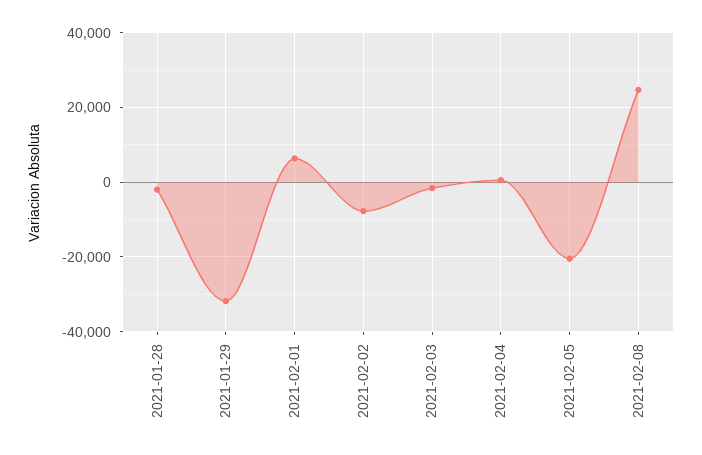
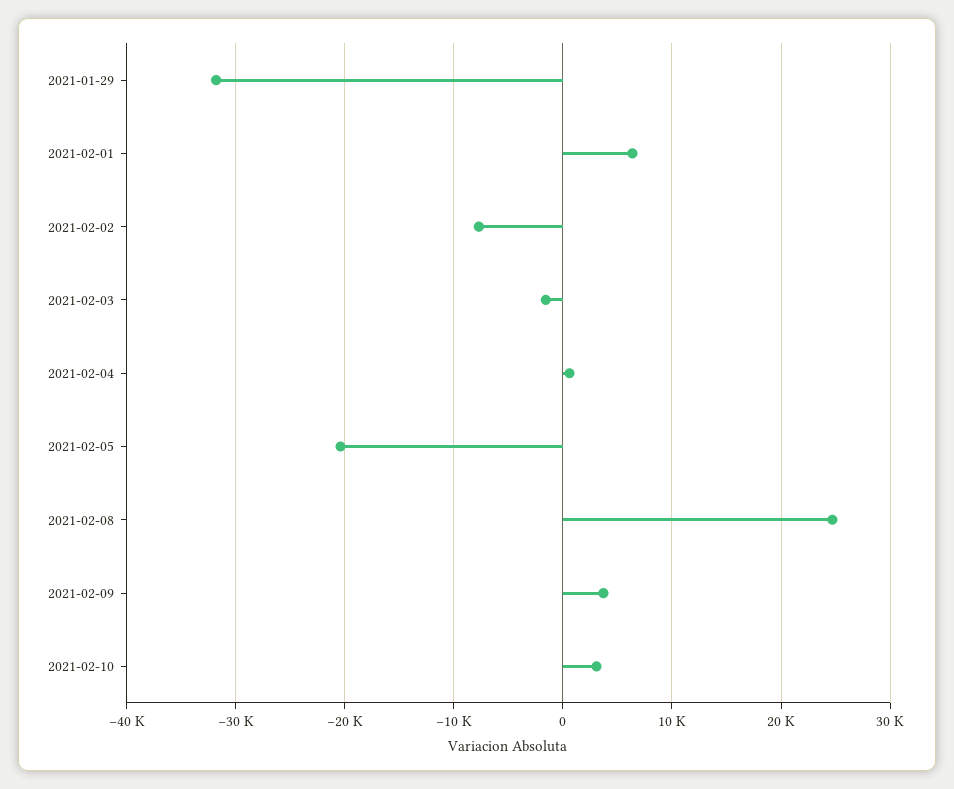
2021-01-28: -2000 -> none
2021-02-09: none -> 4000
2021-02-10: none -> 3000

